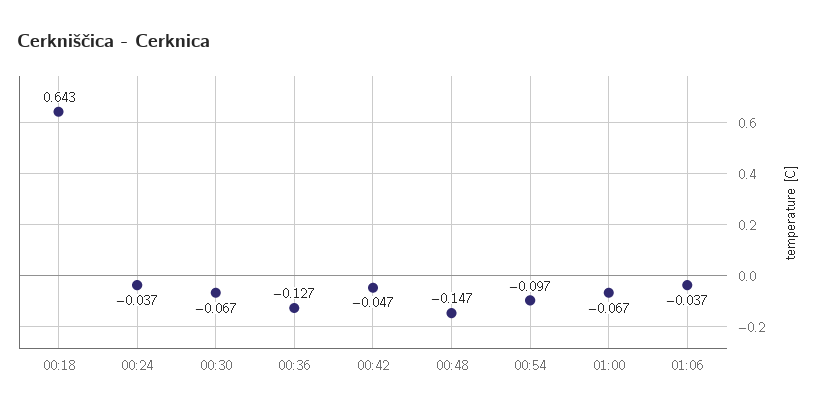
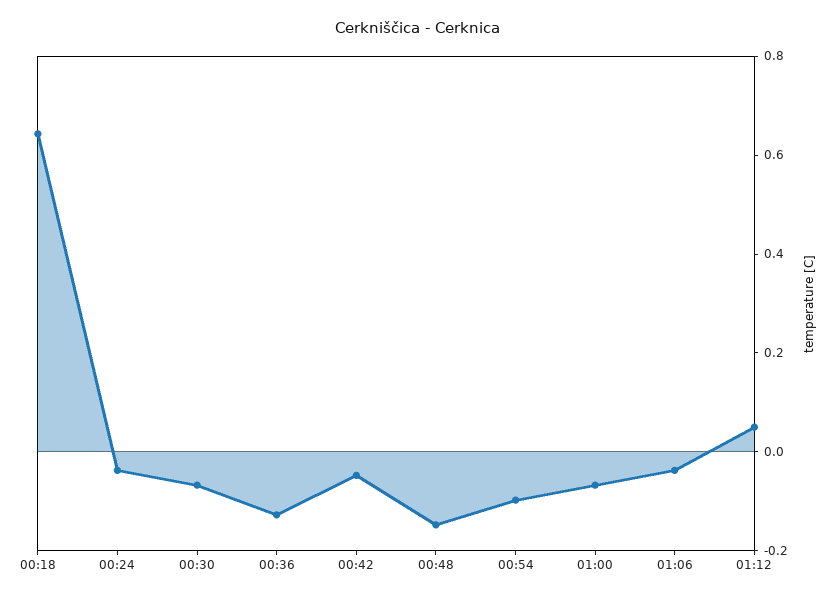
01:12: none -> 0.05

